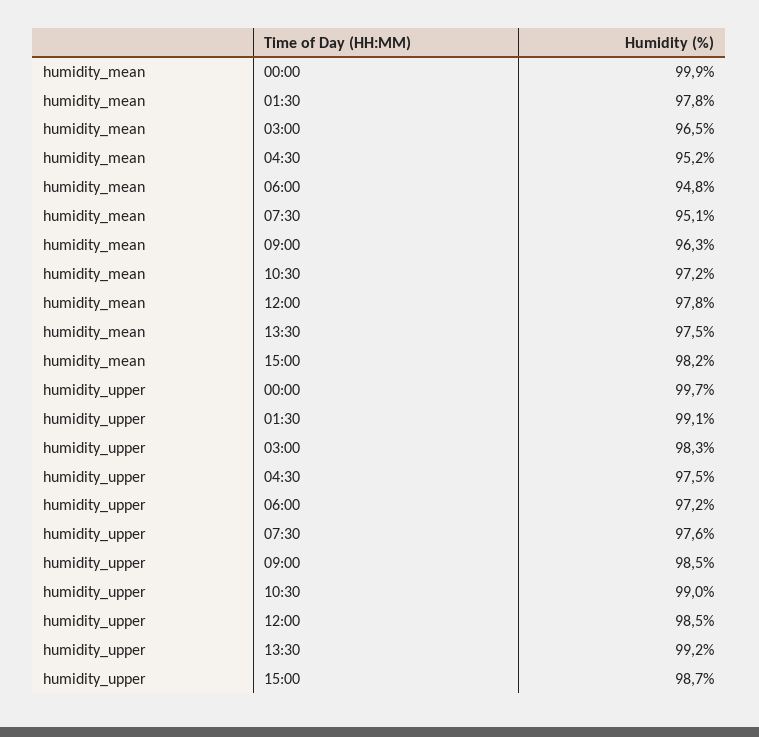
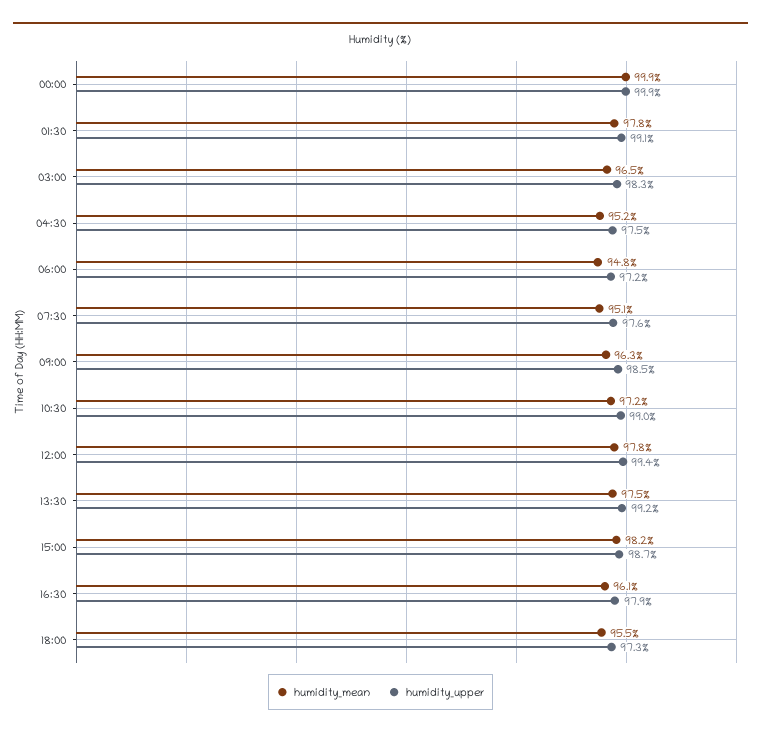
humidity_upper, 00:00: 99.7 -> 99.9
humidity_upper, 12:00: 98.5 -> 99.4
humidity_mean, 16:30: none -> 96.1
humidity_upper, 16:30: none -> 97.9
humidity_mean, 18:00: none -> 95.5
humidity_upper, 18:00: none -> 97.3

